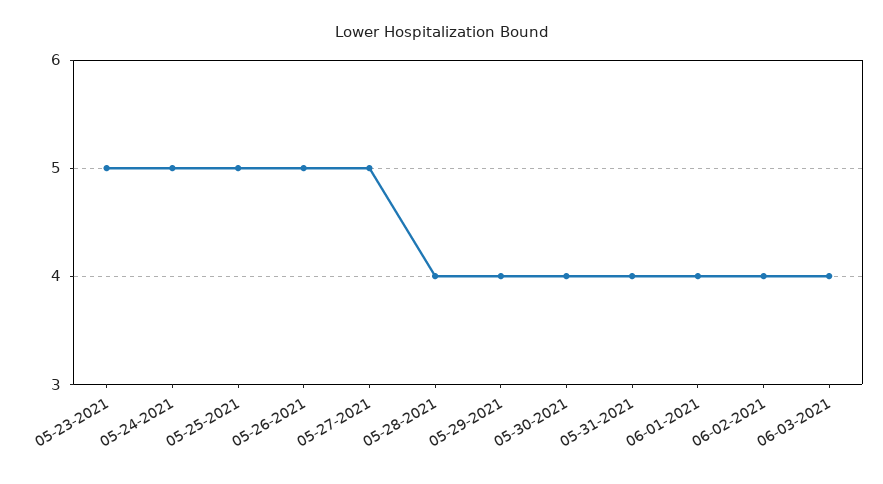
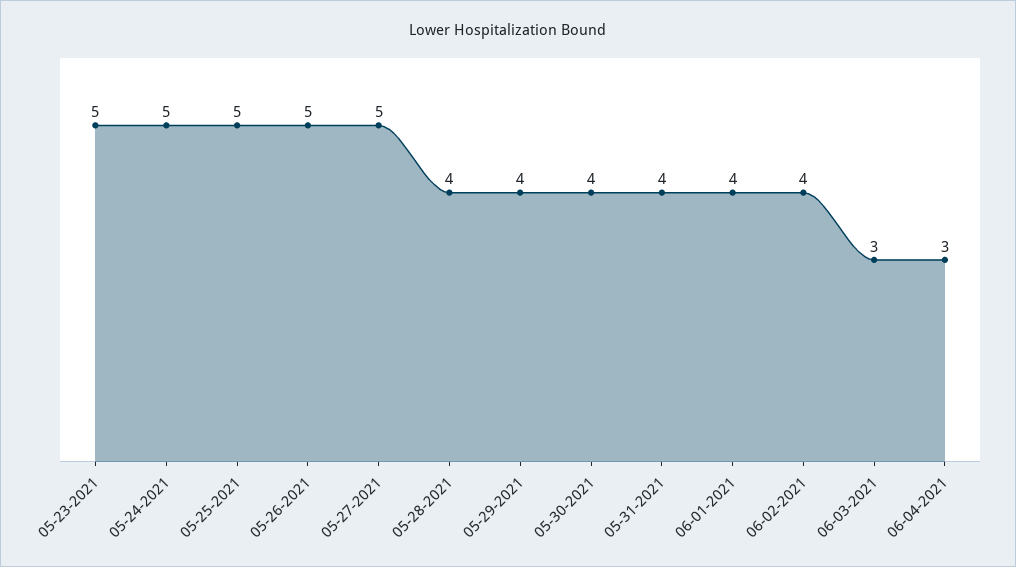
06-03-2021: 4 -> 3
06-04-2021: none -> 3

